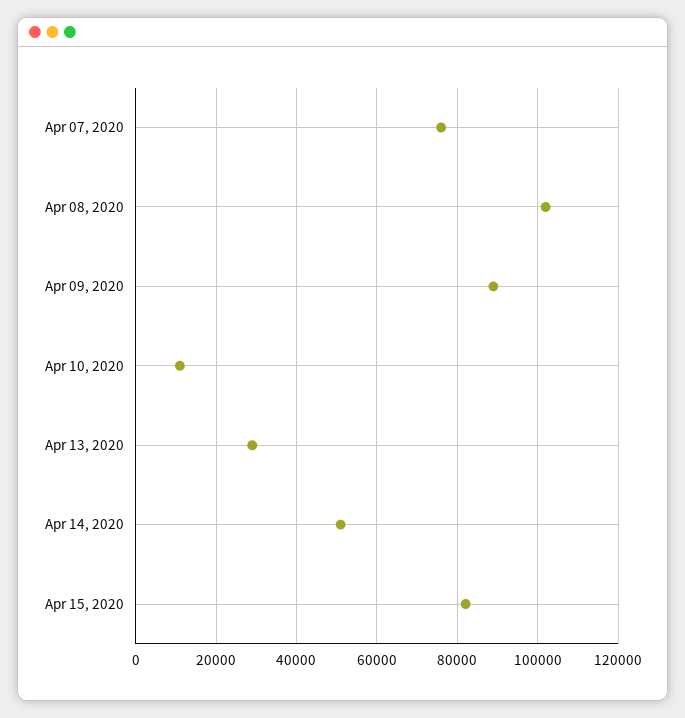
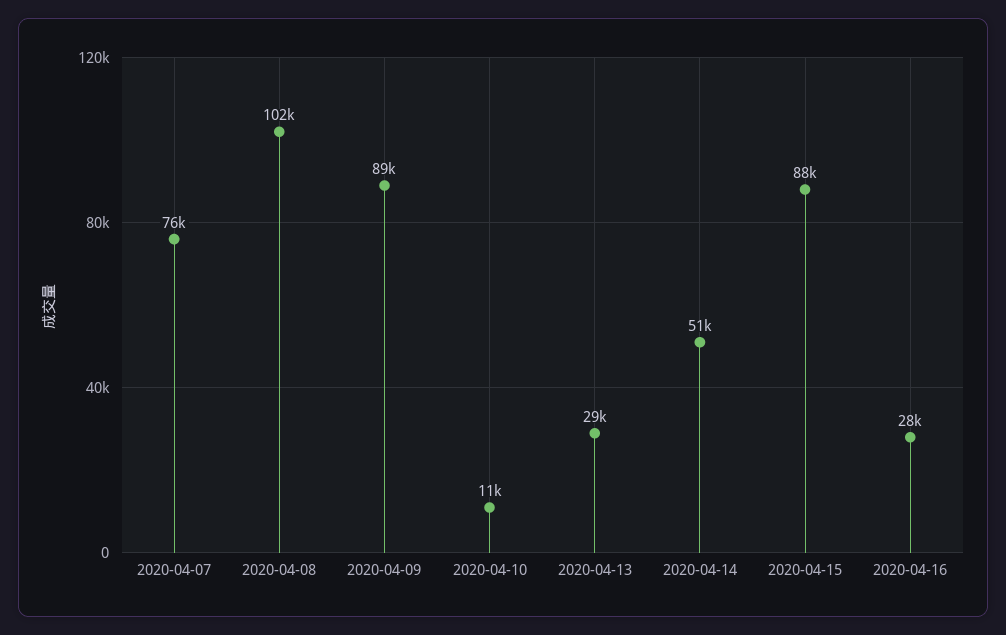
Apr 15, 2020: 82000 -> 88000
2020-04-16: none -> 28000

